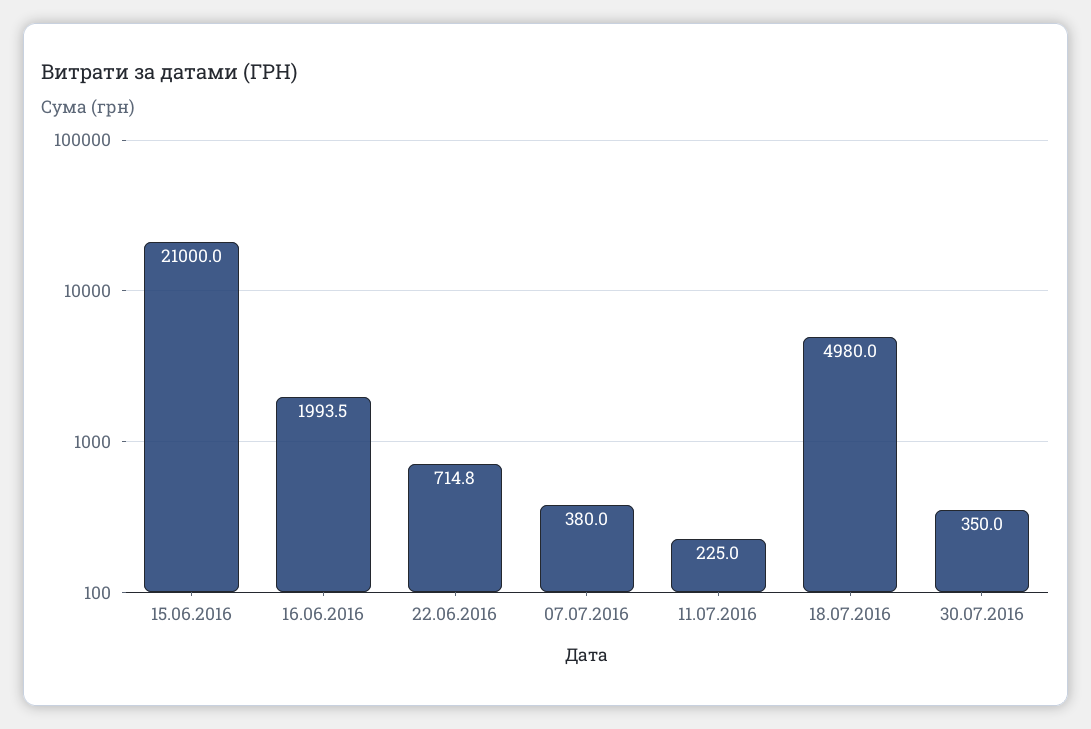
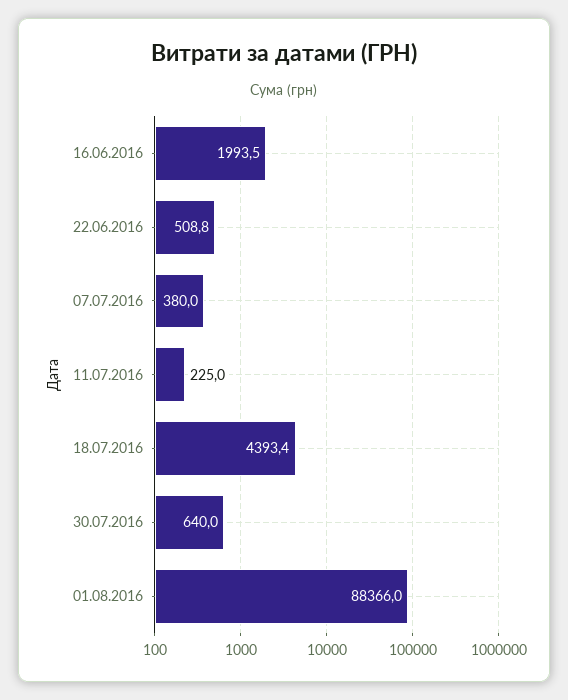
15.06.2016: 21000 -> none
22.06.2016: 714.8 -> 508.8
18.07.2016: 4980 -> 4393.4
30.07.2016: 350 -> 640
01.08.2016: none -> 88366

